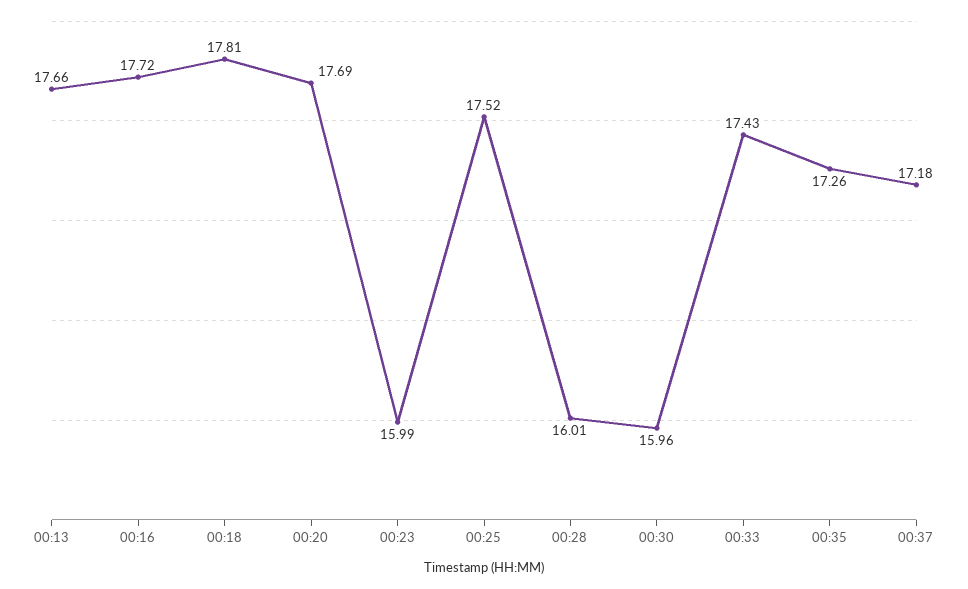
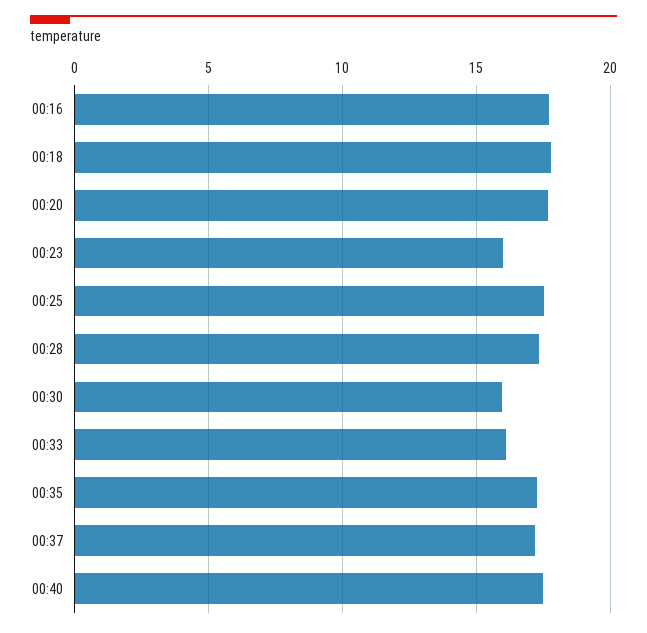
00:13: 17.66 -> none
00:28: 16.01 -> 17.5
00:33: 17.43 -> 16
00:40: none -> 17.5

